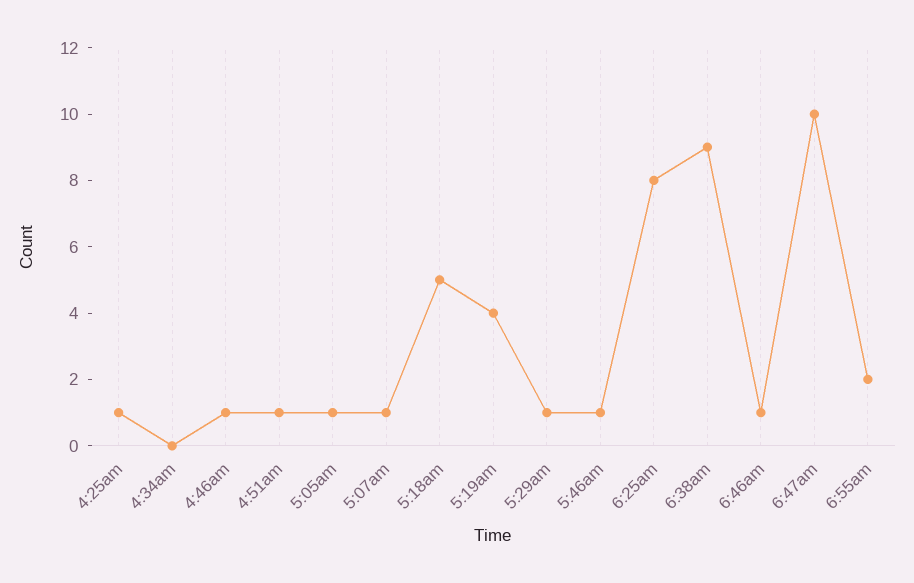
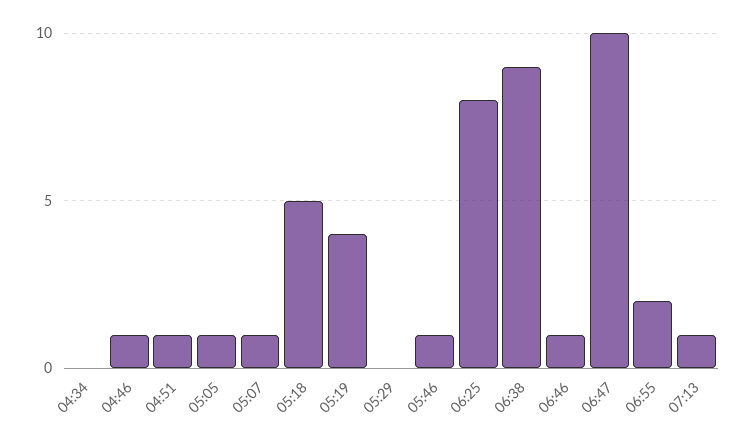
4:25am: 1 -> none
5:29am: 1 -> 0
07:13: none -> 1

